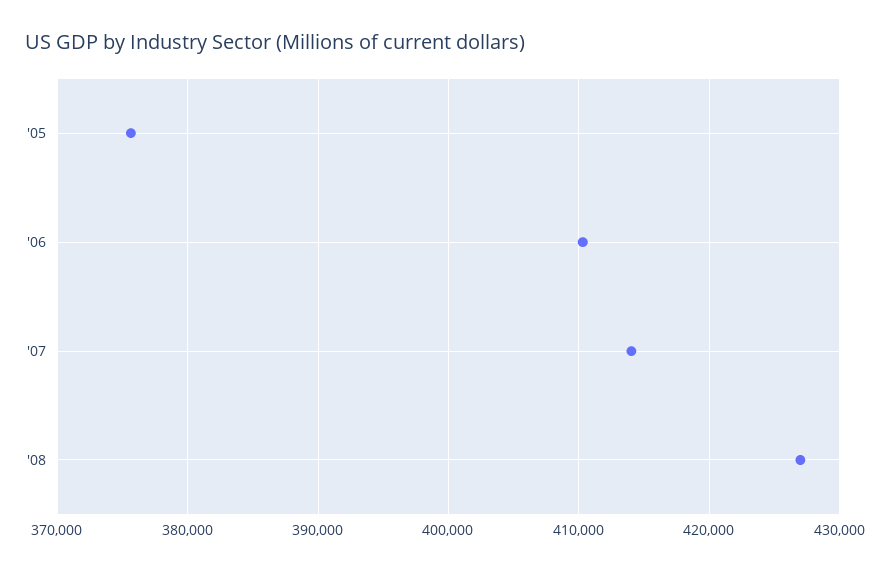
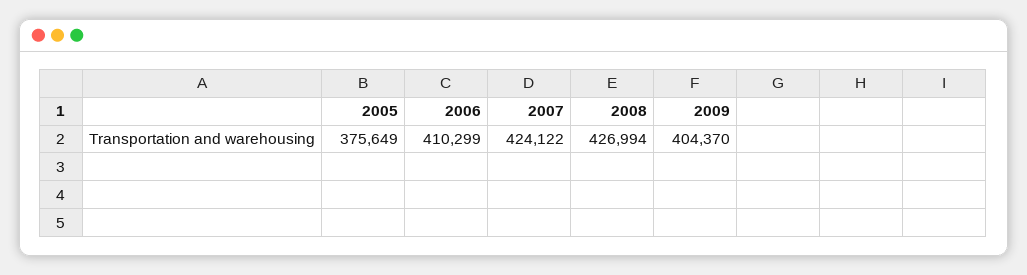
'07: 414000 -> 424122
2009: none -> 404370

